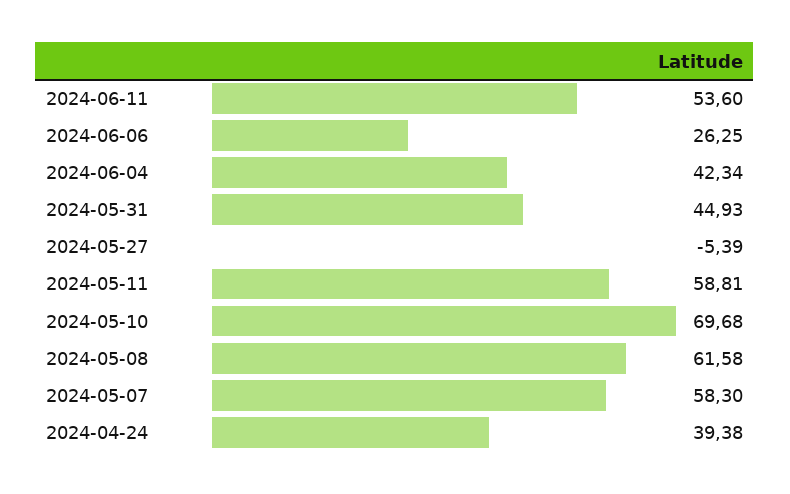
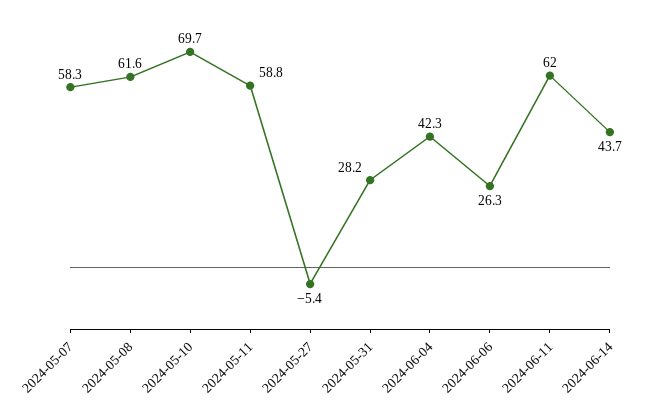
2024-06-11: 53.6 -> 62
2024-05-31: 44.93 -> 28.2
2024-04-24: 39.38 -> none
2024-06-14: none -> 43.7

